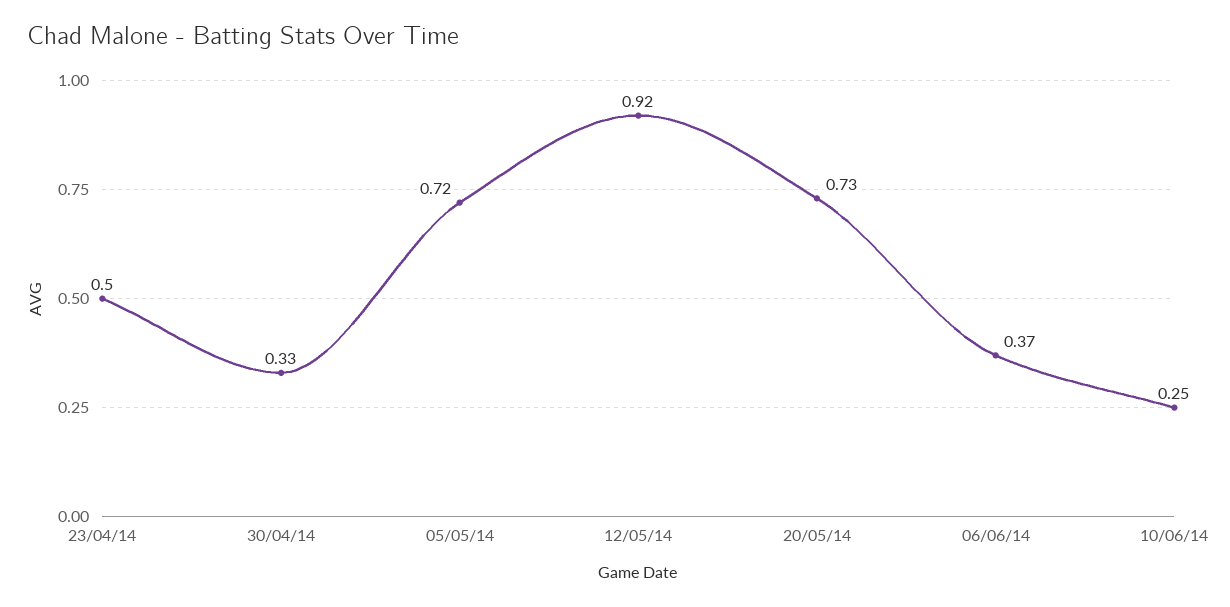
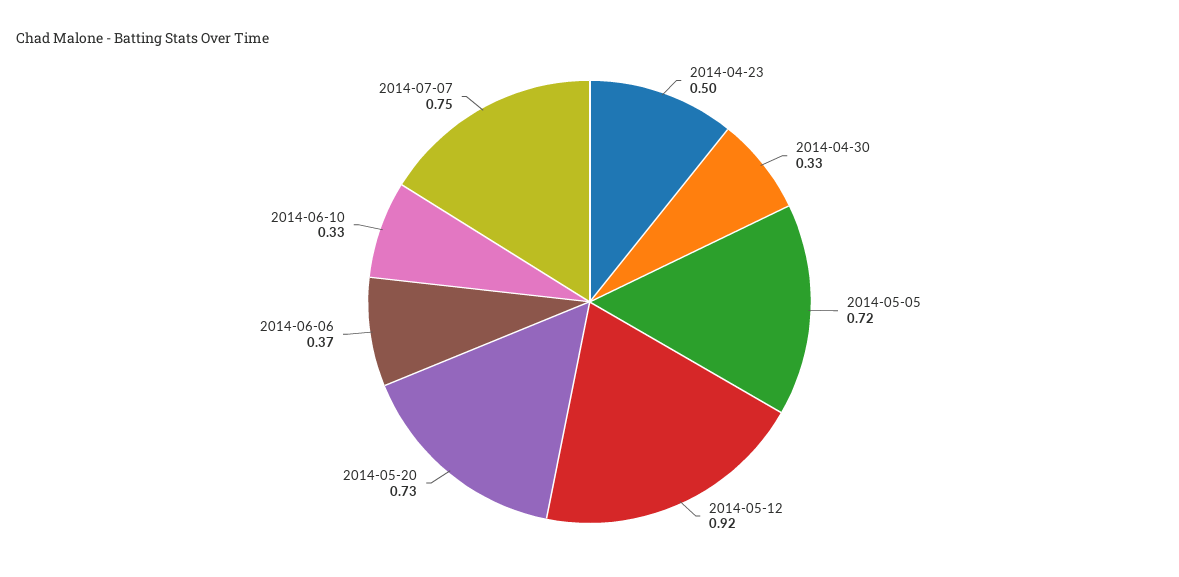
10/06/14: 0.25 -> 0.33
2014-07-07: none -> 0.75

